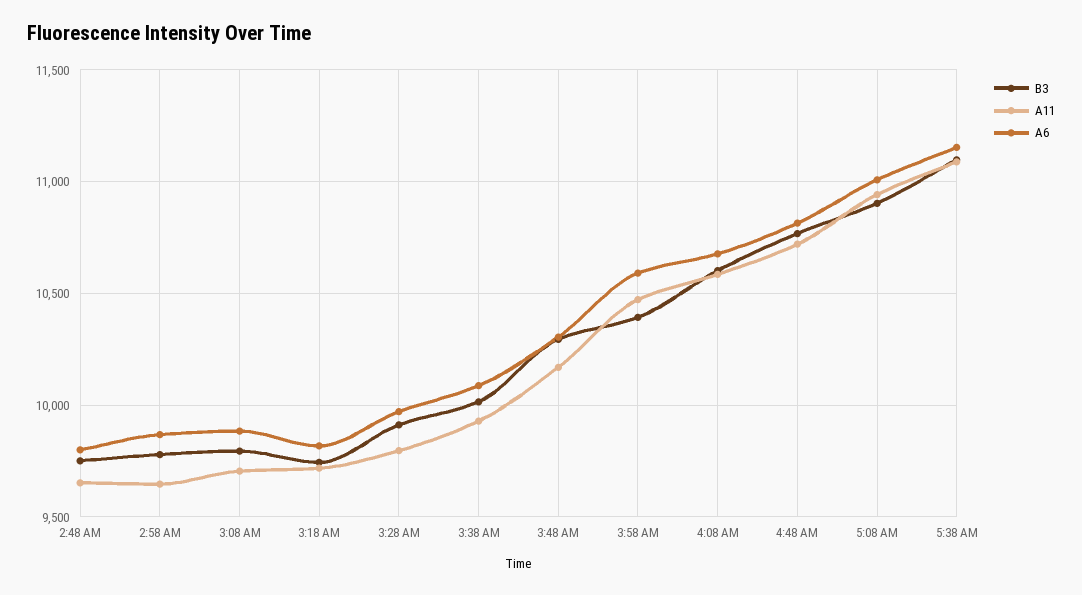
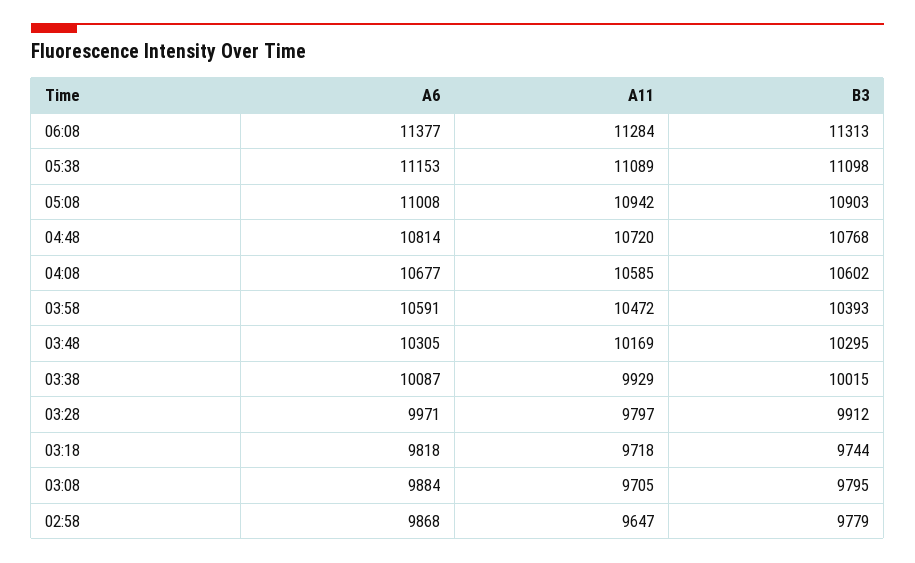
B3, 2:48 AM: 9750 -> none
A11, 2:48 AM: 9650 -> none
A6, 2:48 AM: 9800 -> none
A6, 06:08: none -> 11377
A11, 06:08: none -> 11284
B3, 06:08: none -> 11313

